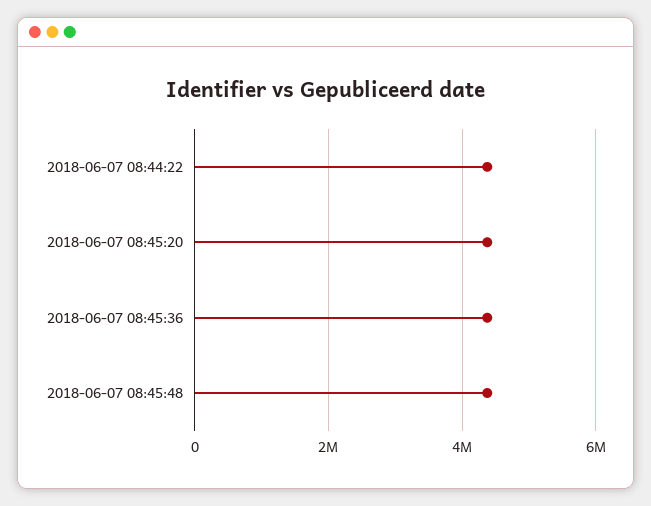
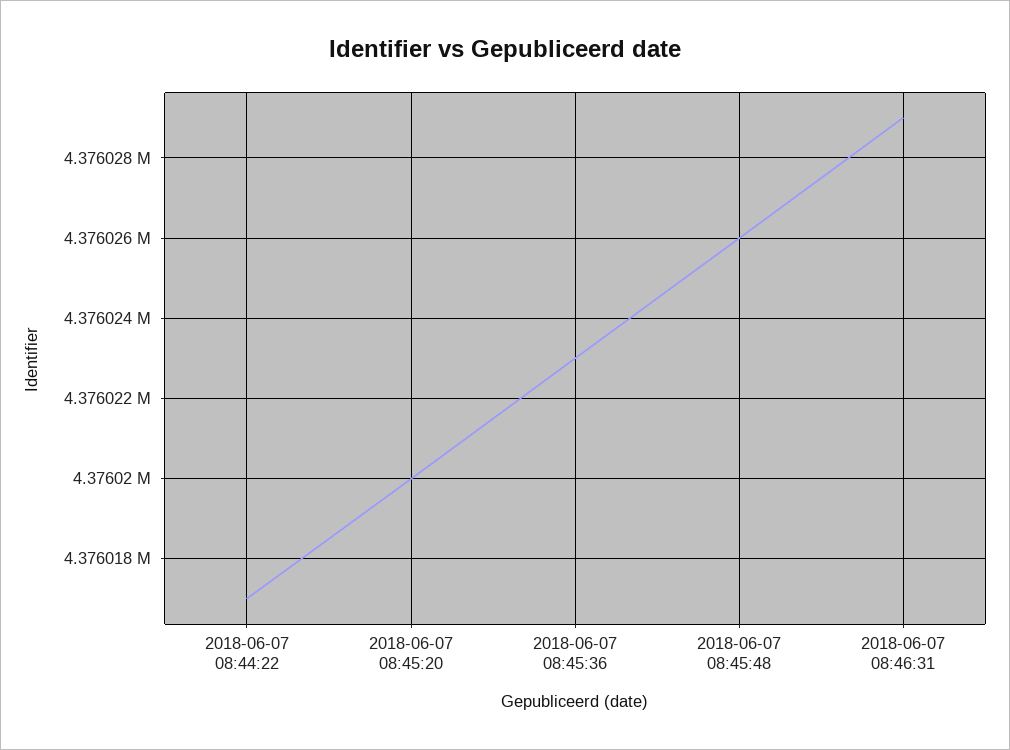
2018-06-07 08:46:31: none -> 4376029

